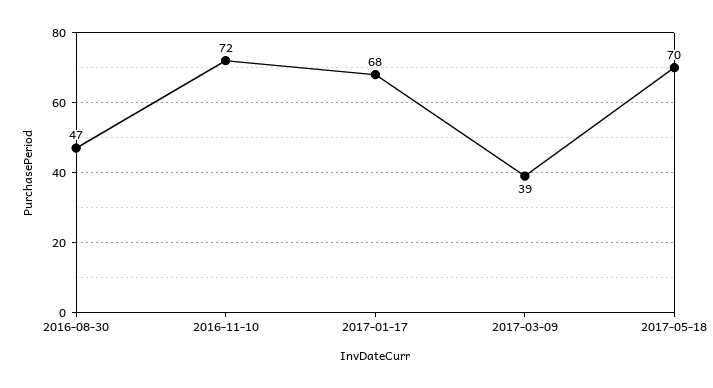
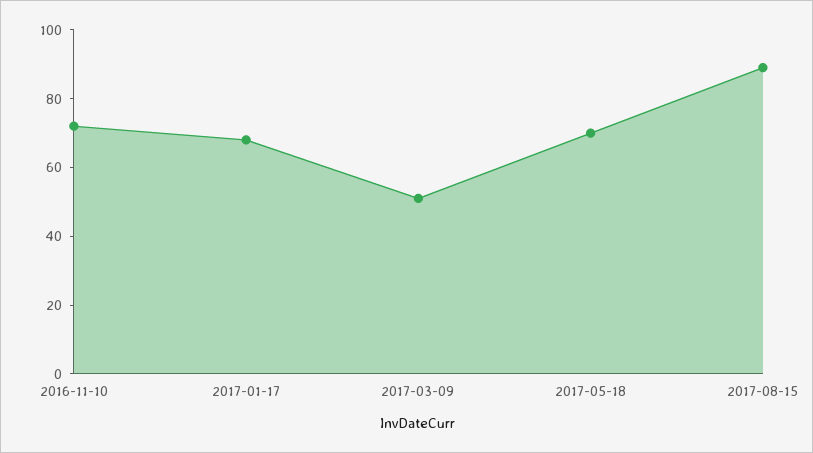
2016-08-30: 47 -> none
2017-03-09: 39 -> 50
2017-08-15: none -> 90

